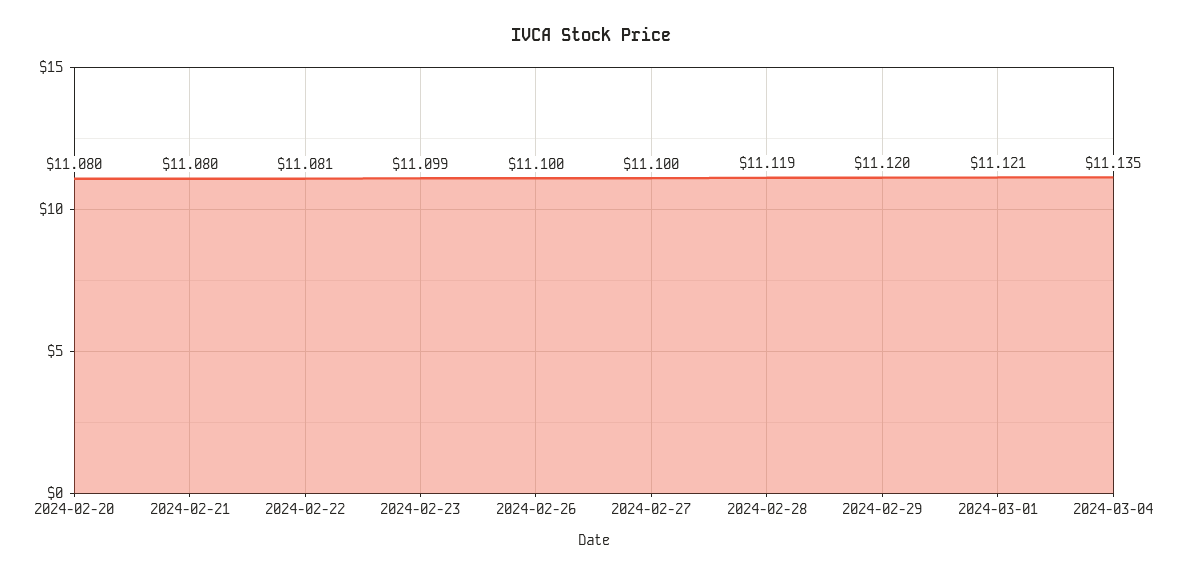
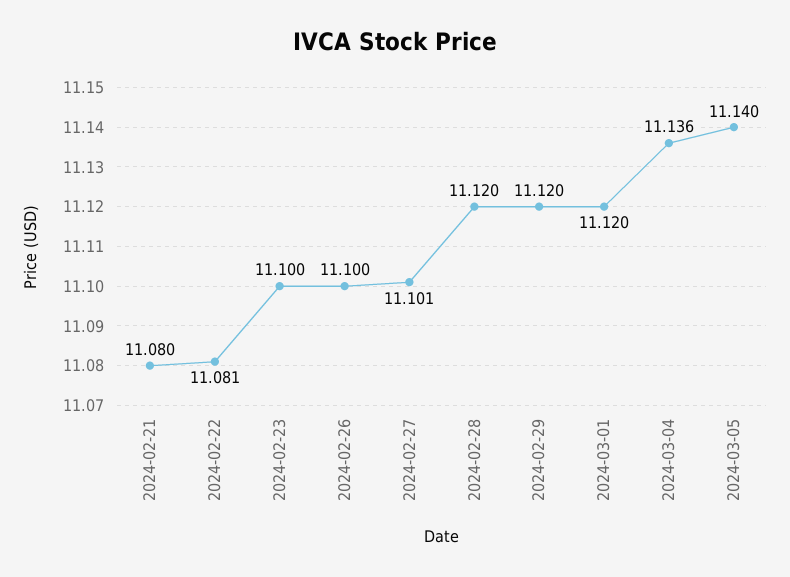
2024-02-20: 11.08 -> none
2024-02-23: 11.099 -> 11.1
2024-02-27: 11.1 -> 11.101
2024-02-28: 11.119 -> 11.12
2024-03-01: 11.121 -> 11.12
2024-03-04: 11.135 -> 11.136
2024-03-05: none -> 11.14

